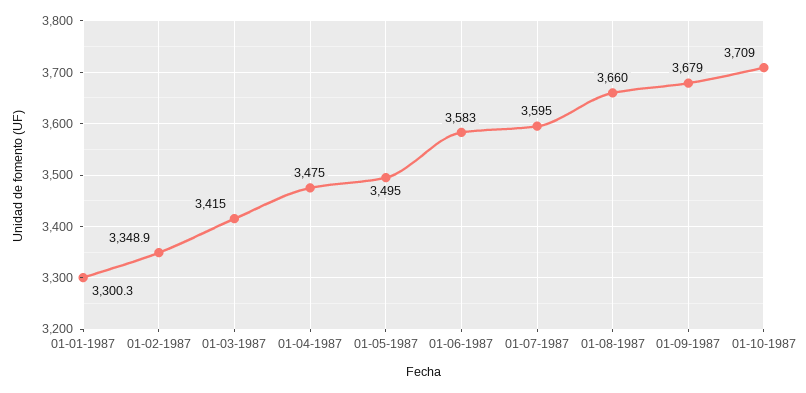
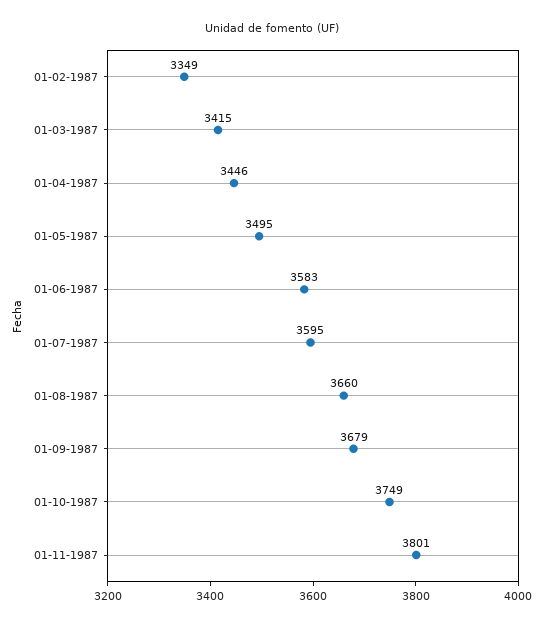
01-01-1987: 3300.3 -> none
01-04-1987: 3475 -> 3446
01-10-1987: 3709 -> 3749
01-11-1987: none -> 3801

